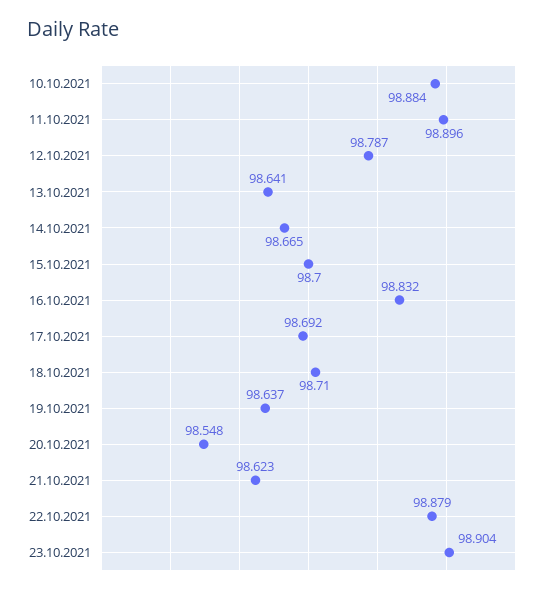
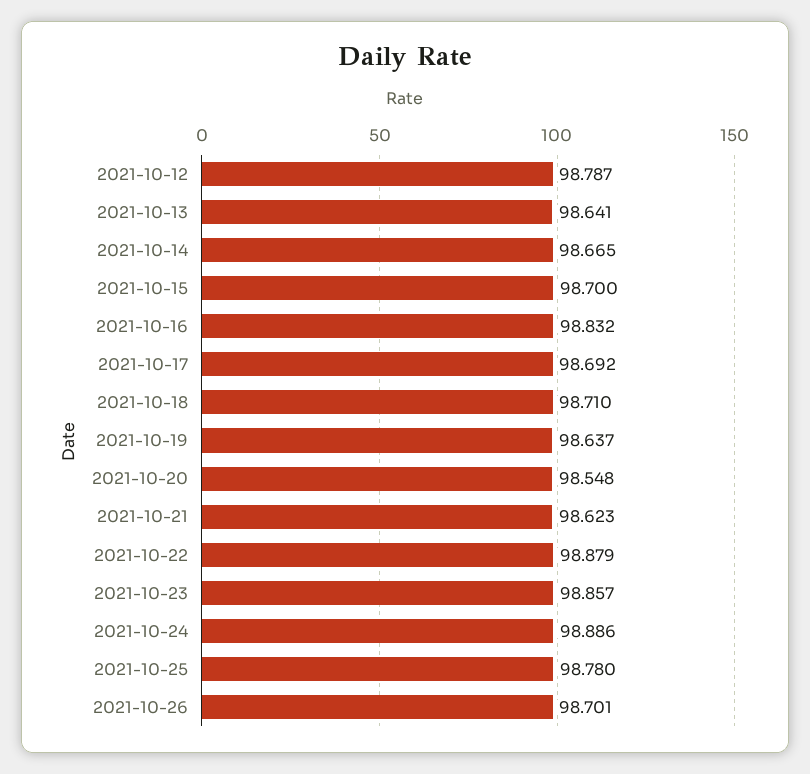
10.10.2021: 98.884 -> none
11.10.2021: 98.896 -> none
23.10.2021: 98.904 -> 98.857
2021-10-24: none -> 98.886
2021-10-25: none -> 98.78
2021-10-26: none -> 98.701

